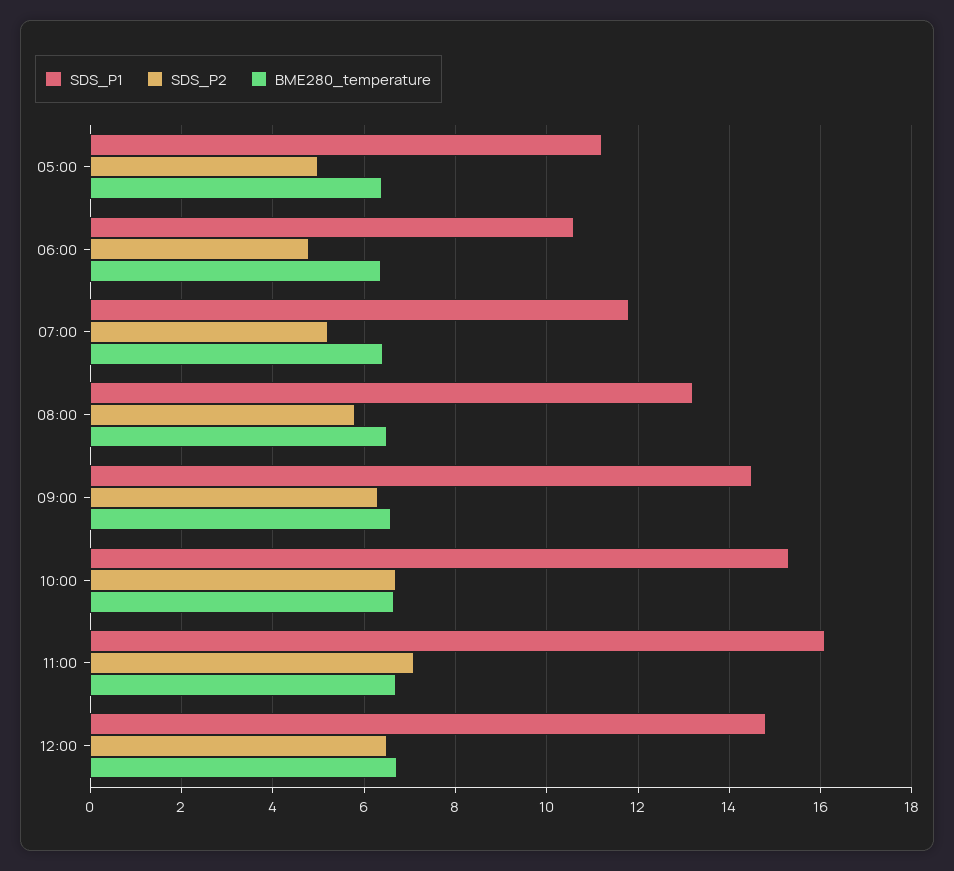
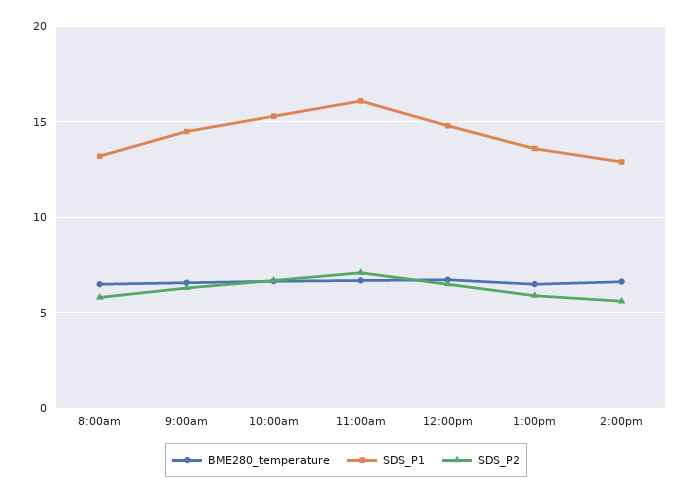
SDS_P1, 05:00: 11.2 -> none
SDS_P2, 05:00: 5 -> none
BME280_temperature, 05:00: 6.4 -> none
SDS_P1, 06:00: 10.6 -> none
SDS_P2, 06:00: 4.8 -> none
BME280_temperature, 06:00: 6.4 -> none
SDS_P1, 07:00: 11.8 -> none
SDS_P2, 07:00: 5.2 -> none
BME280_temperature, 07:00: 6.4 -> none
BME280_temperature, 1:00pm: none -> 6.5
SDS_P1, 1:00pm: none -> 13.5
SDS_P2, 1:00pm: none -> 6
BME280_temperature, 2:00pm: none -> 6.5
SDS_P1, 2:00pm: none -> 13
SDS_P2, 2:00pm: none -> 5.5

